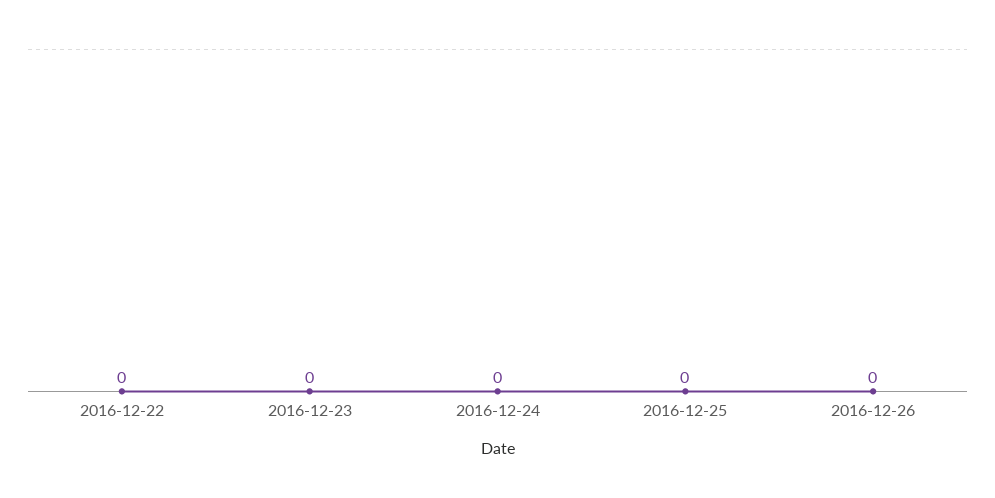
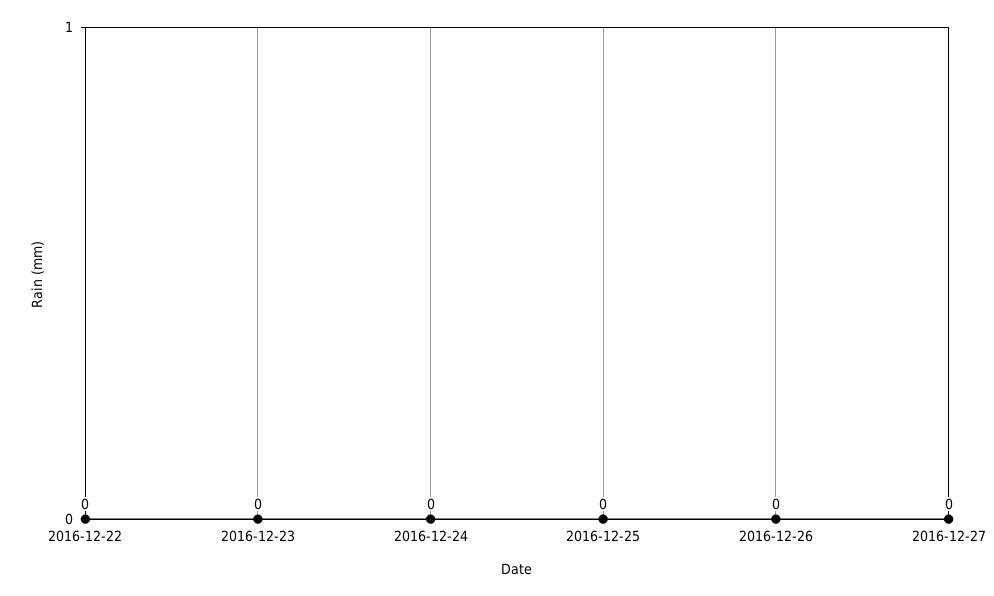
2016-12-27: none -> 0

